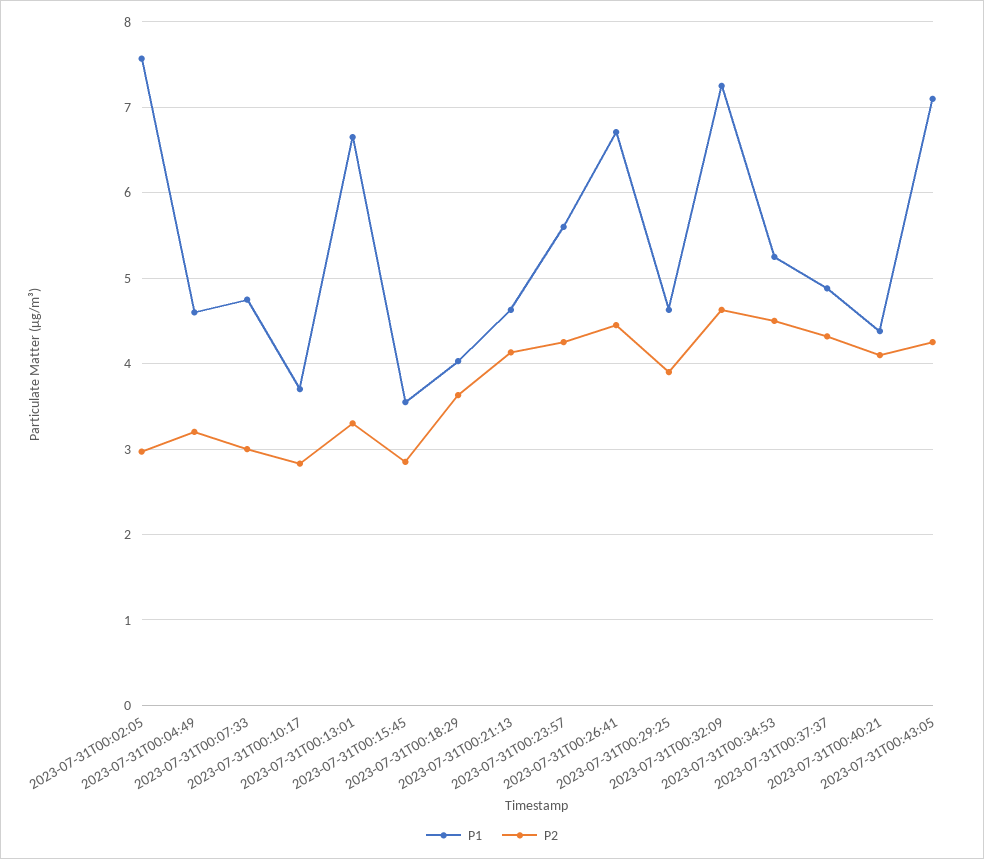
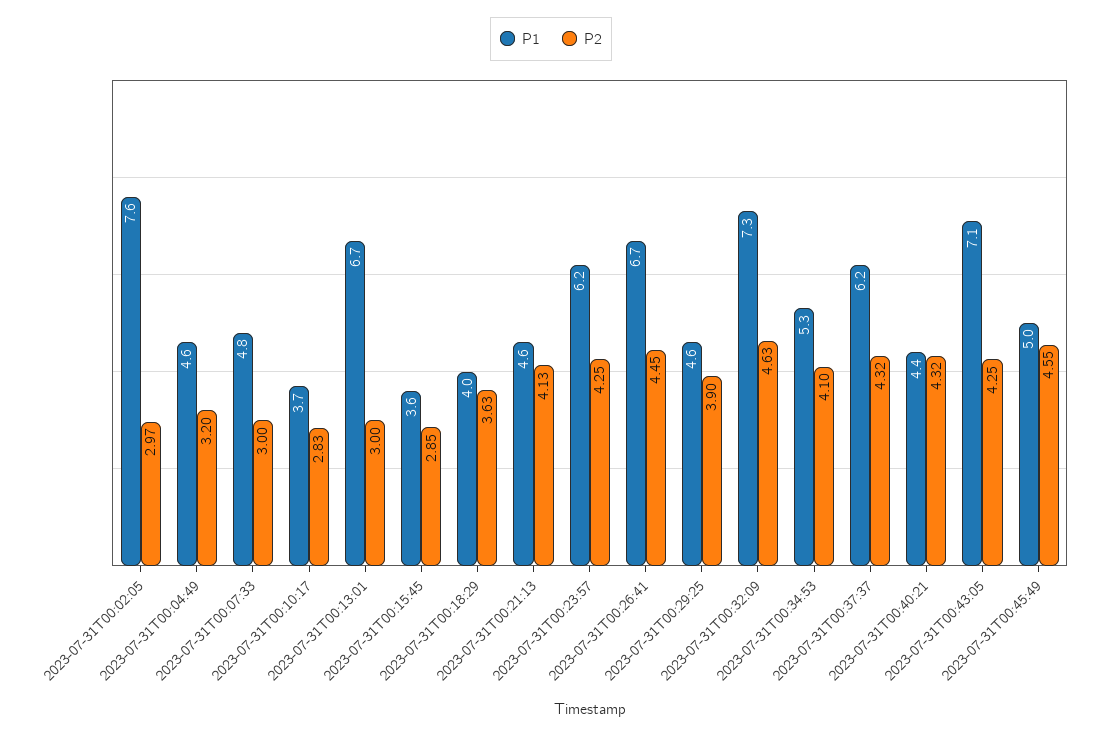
P2, 2023-07-31T00:13:01: 3.3 -> 3
P1, 2023-07-31T00:23:57: 5.6 -> 6.2
P2, 2023-07-31T00:34:53: 4.5 -> 4.1
P1, 2023-07-31T00:37:37: 4.9 -> 6.2
P2, 2023-07-31T00:40:21: 4.1 -> 4.32
P1, 2023-07-31T00:45:49: none -> 5
P2, 2023-07-31T00:45:49: none -> 4.55

